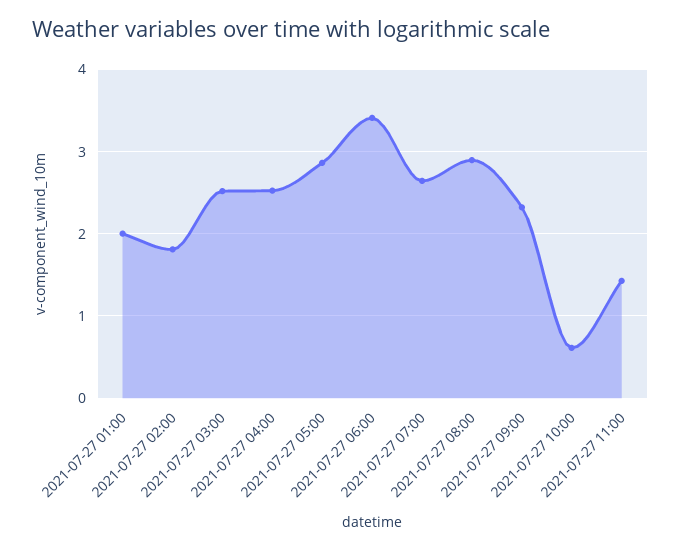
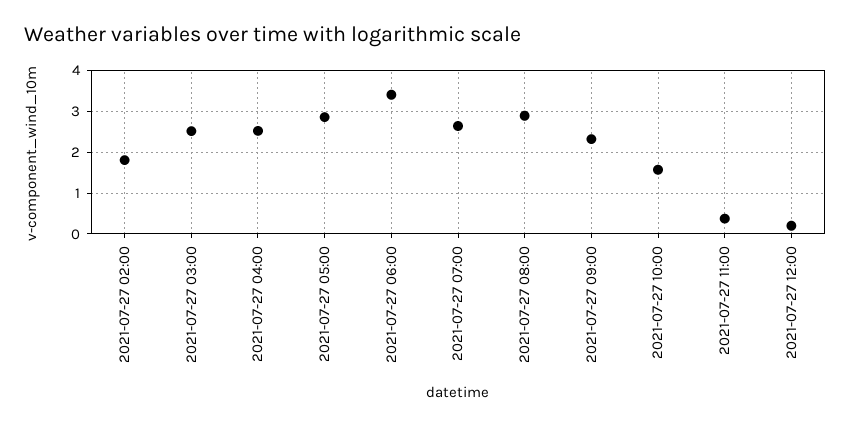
2021-07-27 01:00: 2 -> none
2021-07-27 10:00: 0.6 -> 1.6
2021-07-27 11:00: 1.4 -> 0.4
2021-07-27 12:00: none -> 0.2

